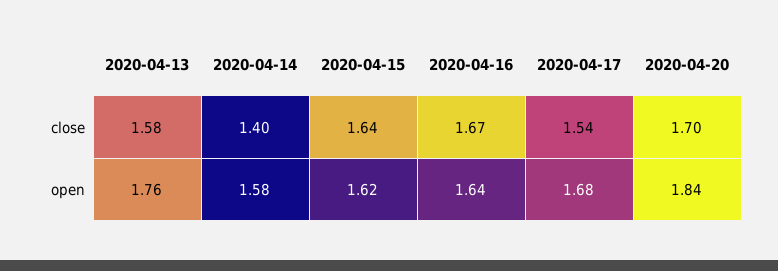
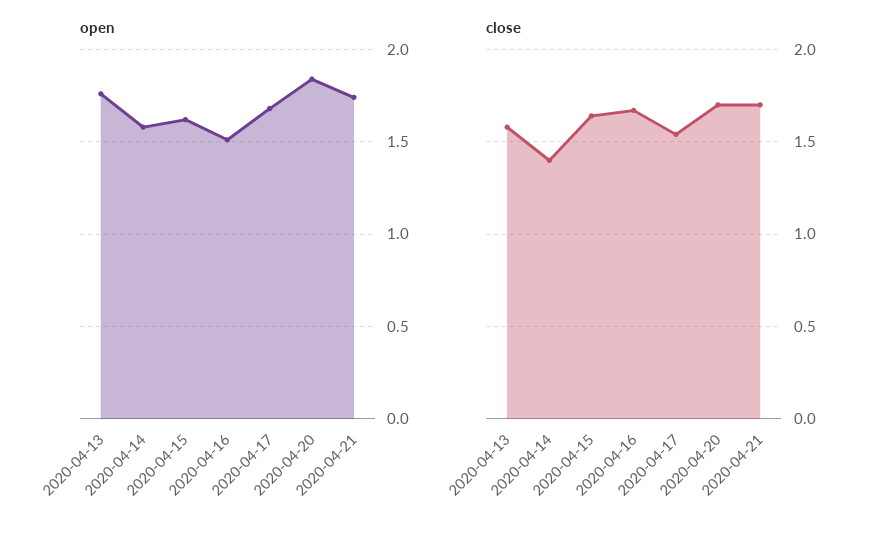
open, 2020-04-16: 1.64 -> 1.5
open, 2020-04-21: none -> 1.75
close, 2020-04-21: none -> 1.7

